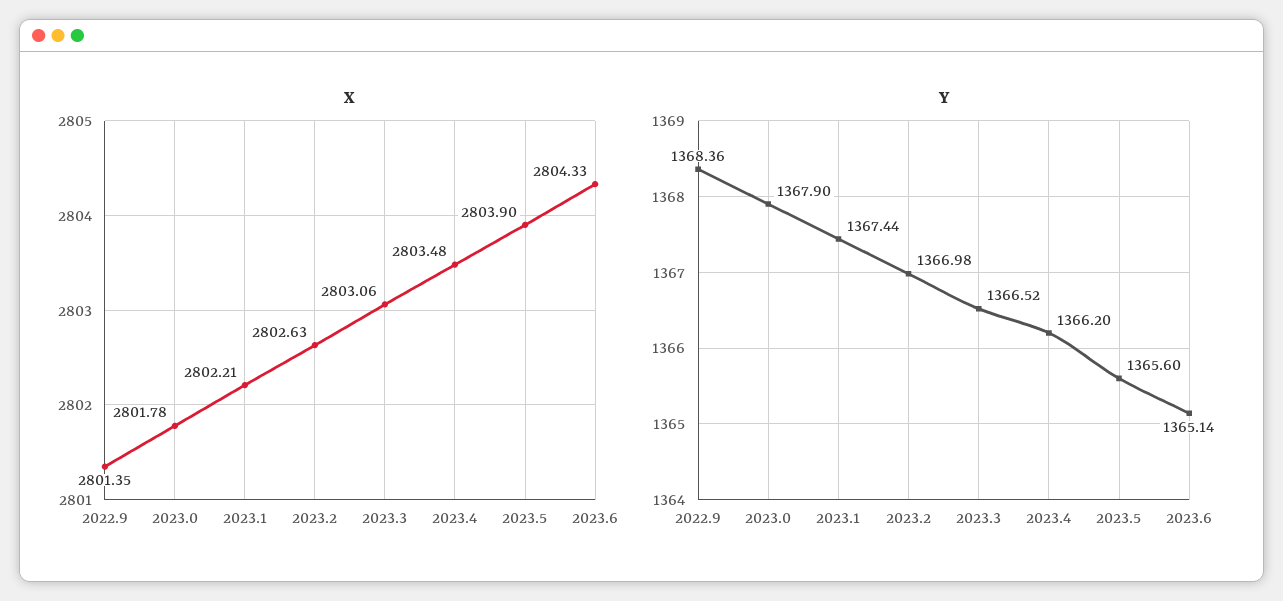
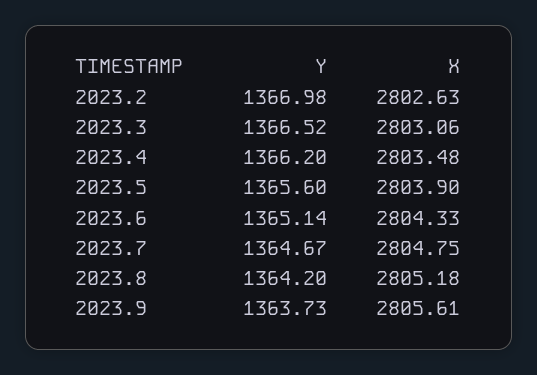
X, 2022.9: 2801.35 -> none
X, 2023.0: 2801.78 -> none
X, 2023.1: 2802.21 -> none
Y, 2022.9: 1368.36 -> none
Y, 2023.0: 1367.9 -> none
Y, 2023.1: 1367.44 -> none
Y, 2023.7: none -> 1364.67
X, 2023.7: none -> 2804.75
Y, 2023.8: none -> 1364.2
X, 2023.8: none -> 2805.18
Y, 2023.9: none -> 1363.73
X, 2023.9: none -> 2805.61

